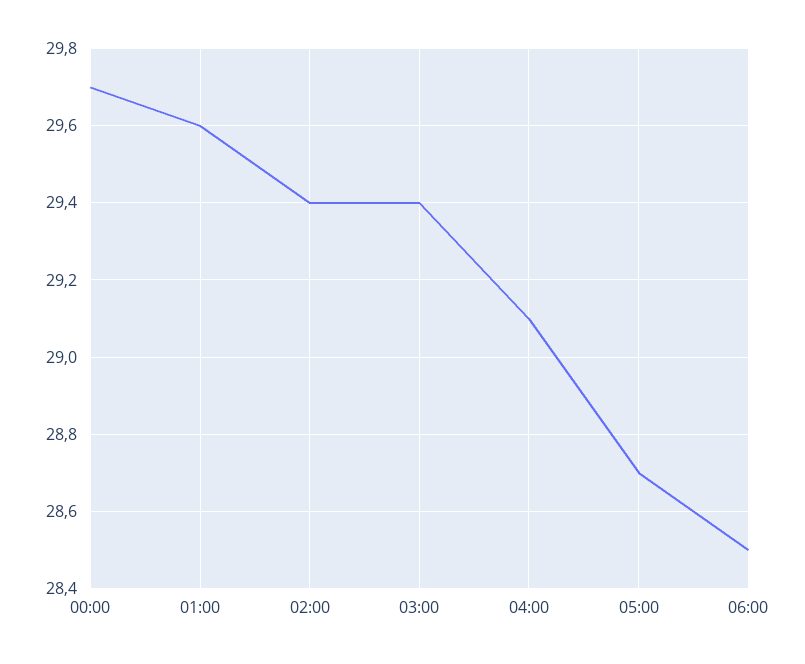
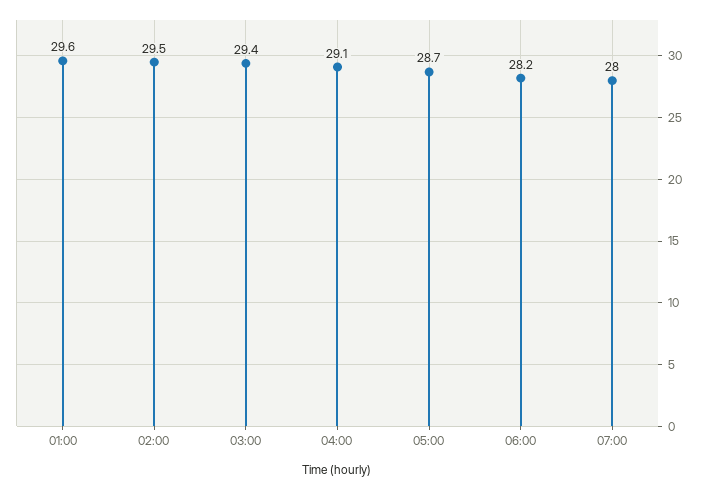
00:00: 29.7 -> none
02:00: 29.4 -> 29.5
06:00: 28.5 -> 28.2
07:00: none -> 28

